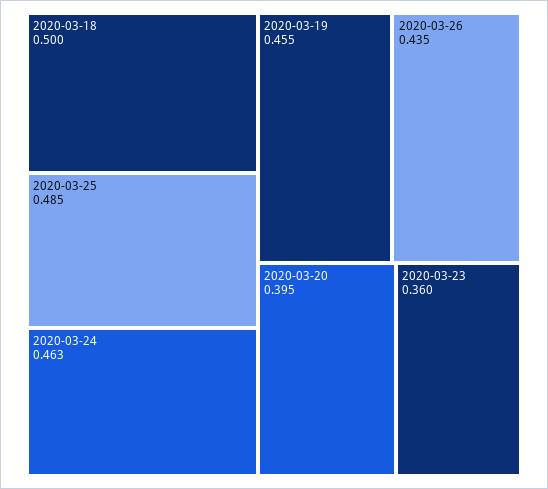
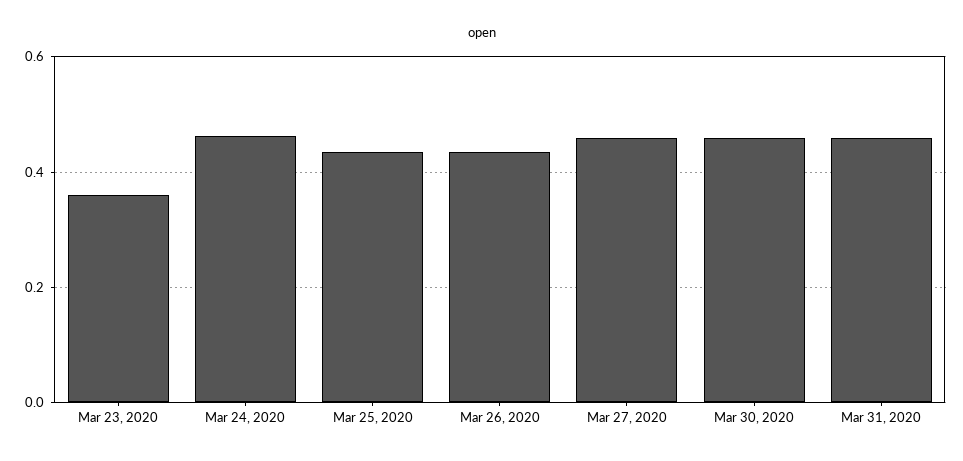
2020-03-18: 0.5 -> none
2020-03-25: 0.485 -> 0.44
2020-03-19: 0.455 -> none
2020-03-20: 0.395 -> none
Mar 27, 2020: none -> 0.46
Mar 30, 2020: none -> 0.46
Mar 31, 2020: none -> 0.46

